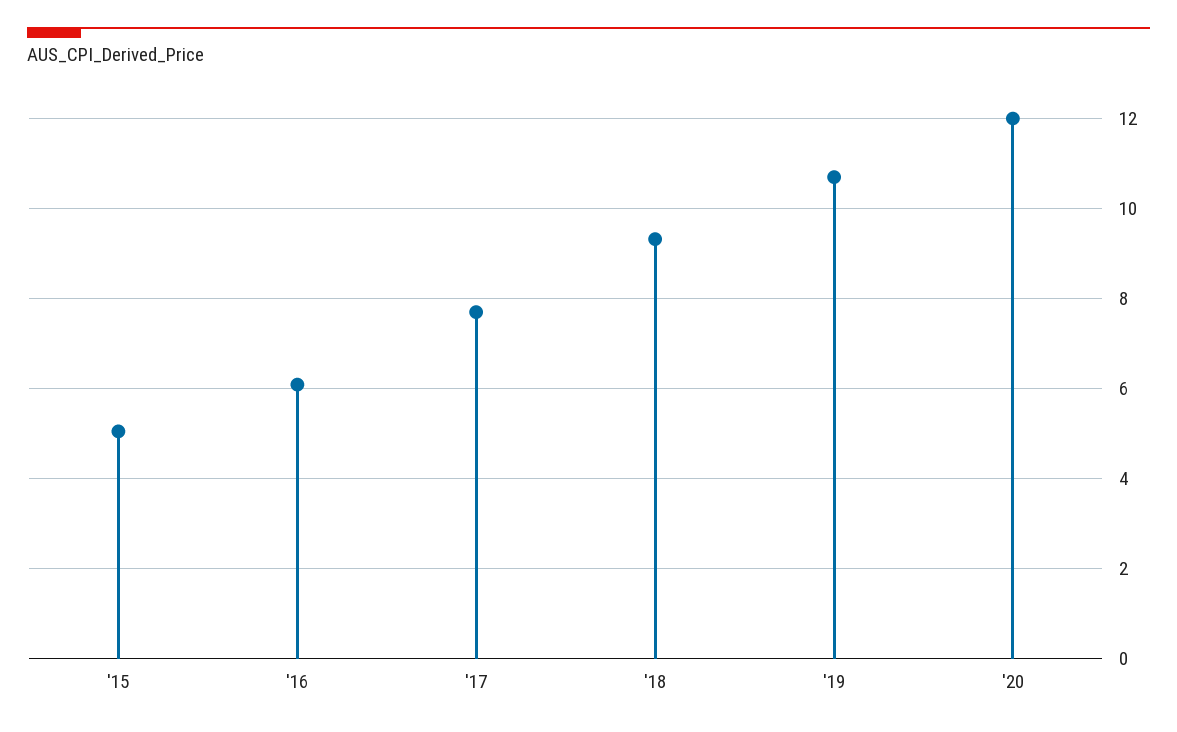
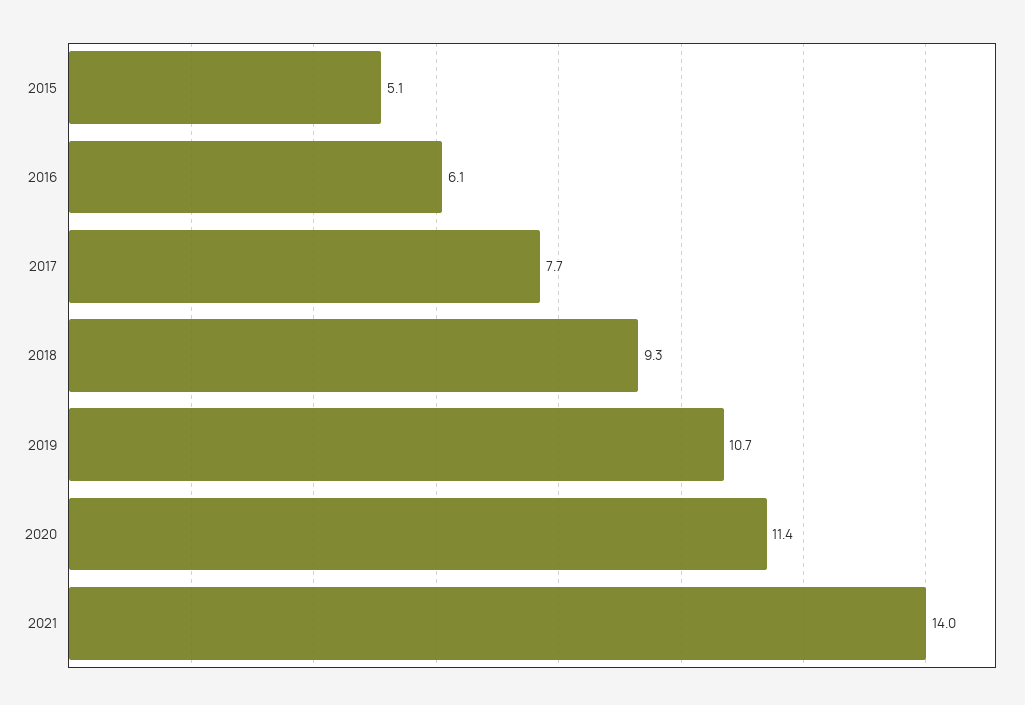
'20: 12 -> 11.4
2021: none -> 14

